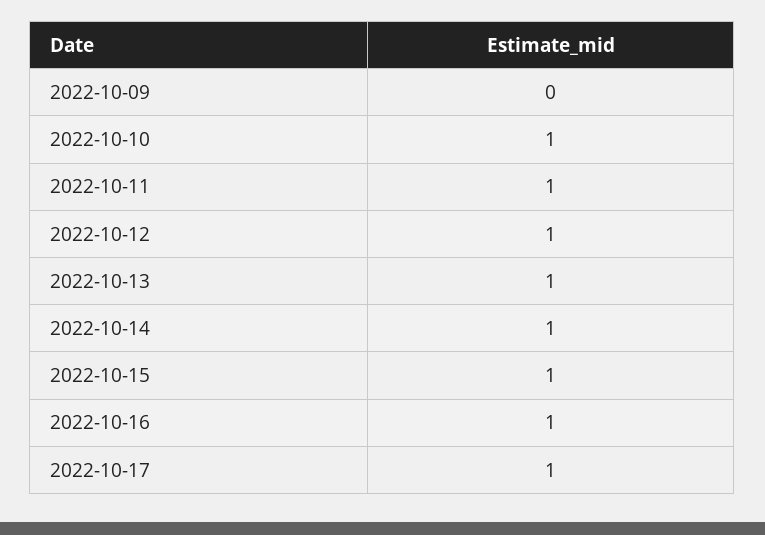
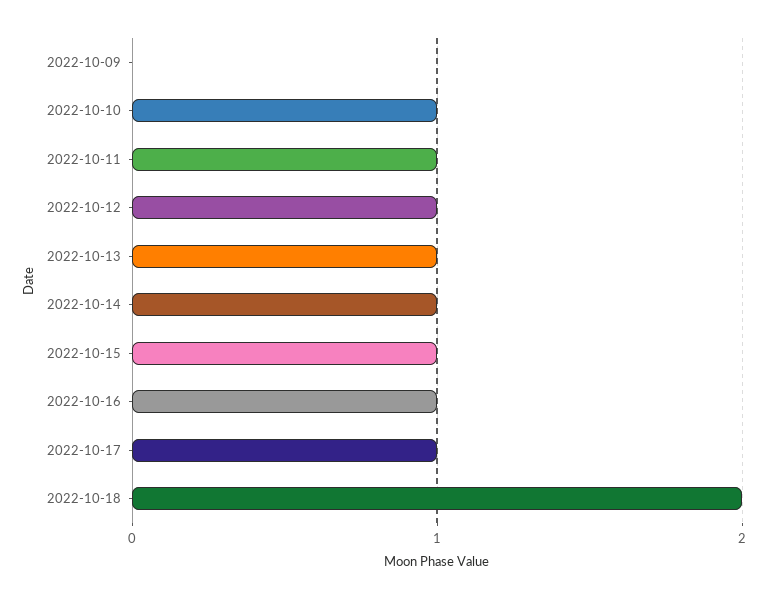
2022-10-18: none -> 2

